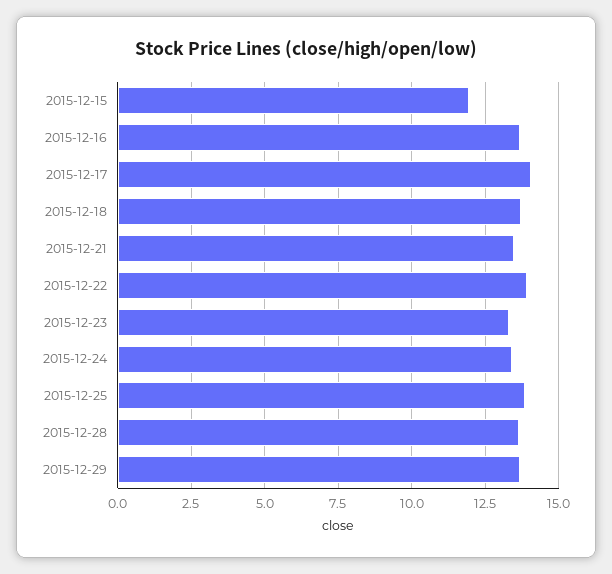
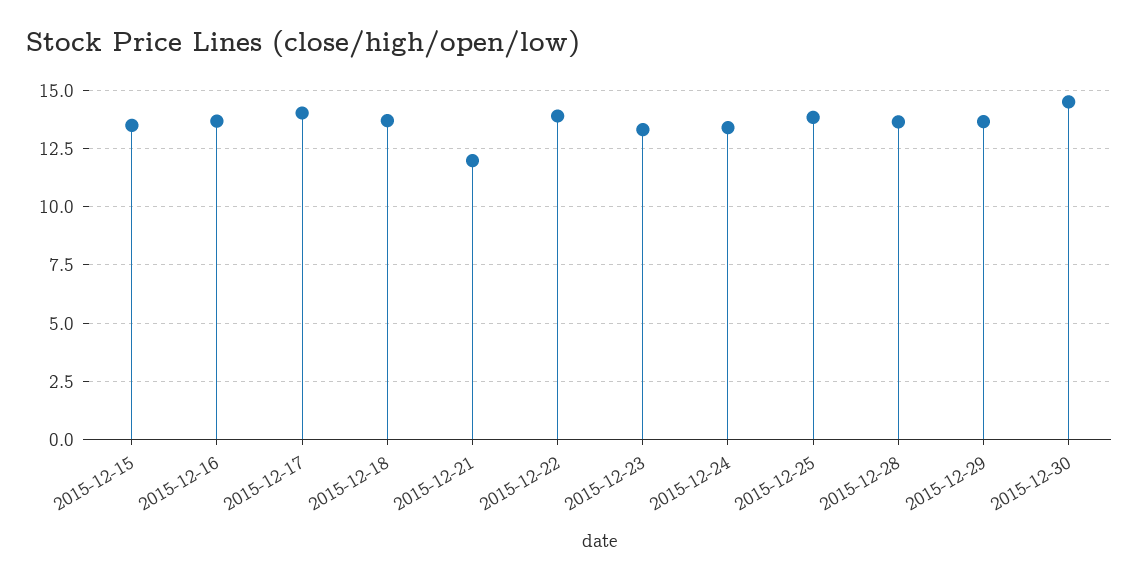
2015-12-15: 12 -> 13.5
2015-12-21: 13.5 -> 12
2015-12-30: none -> 14.5

